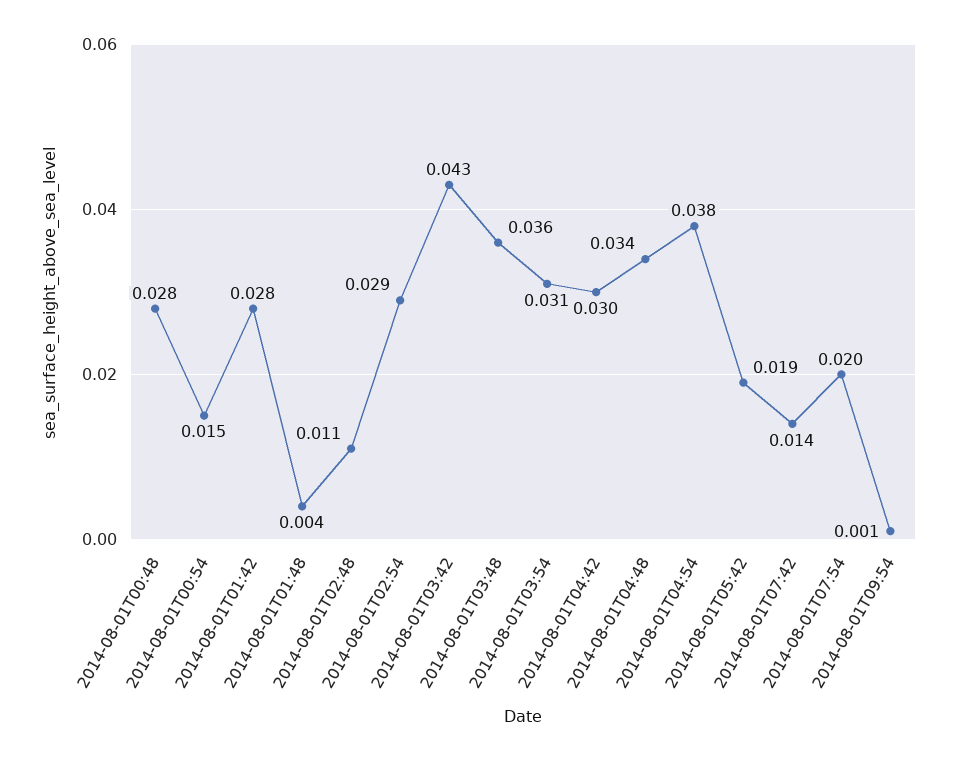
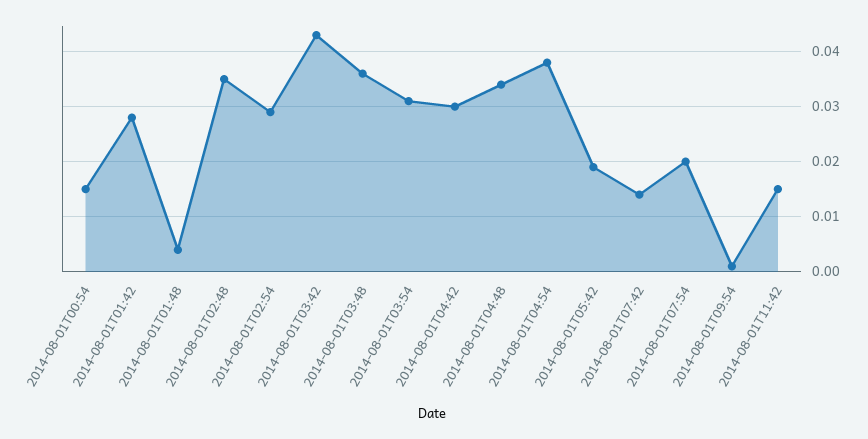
2014-08-01T00:48: 0.028 -> none
2014-08-01T02:48: 0.011 -> 0.035
2014-08-01T11:42: none -> 0.015

